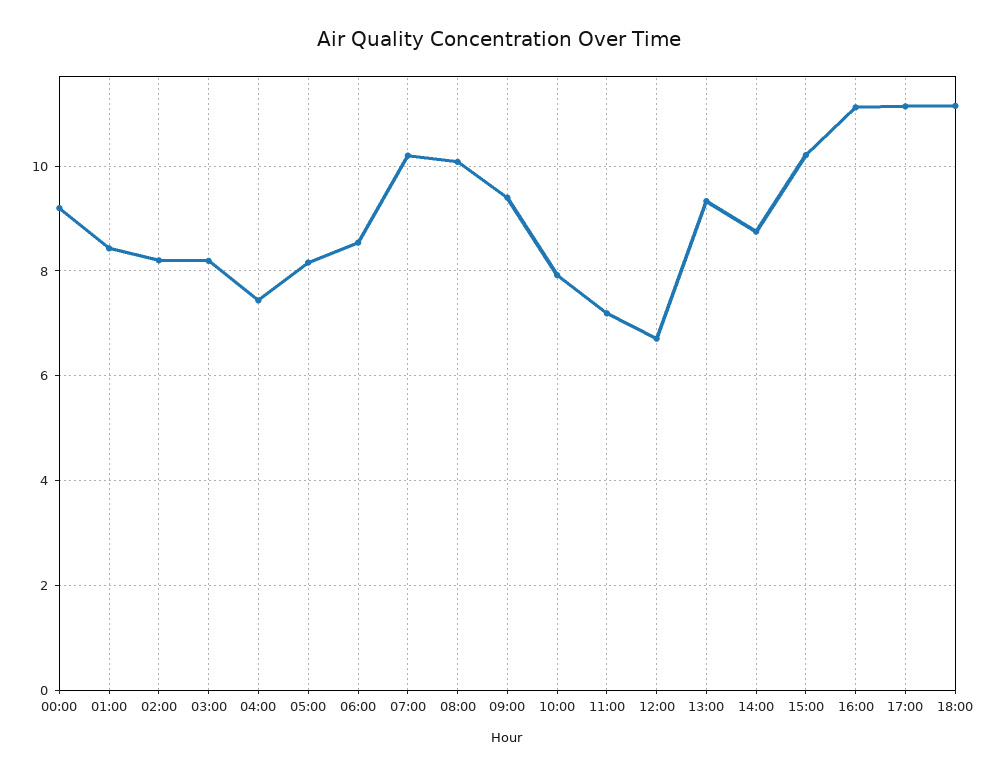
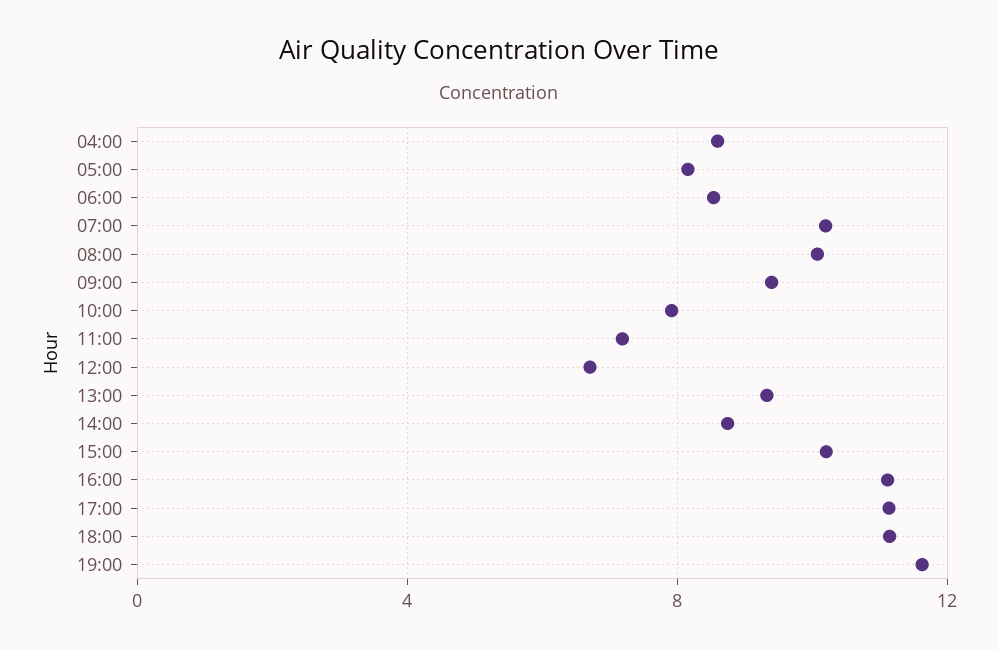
00:00: 9.2 -> none
01:00: 8.4 -> none
02:00: 8.2 -> none
03:00: 8.2 -> none
04:00: 7.4 -> 8.5
19:00: none -> 11.5

